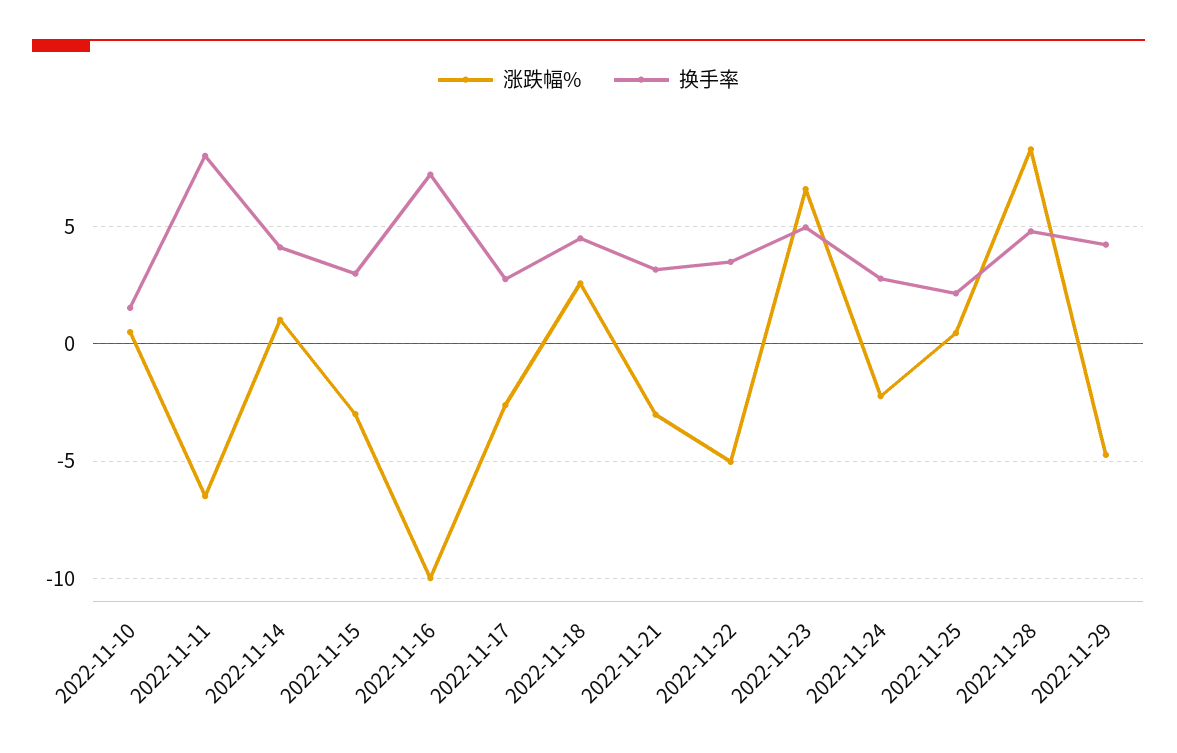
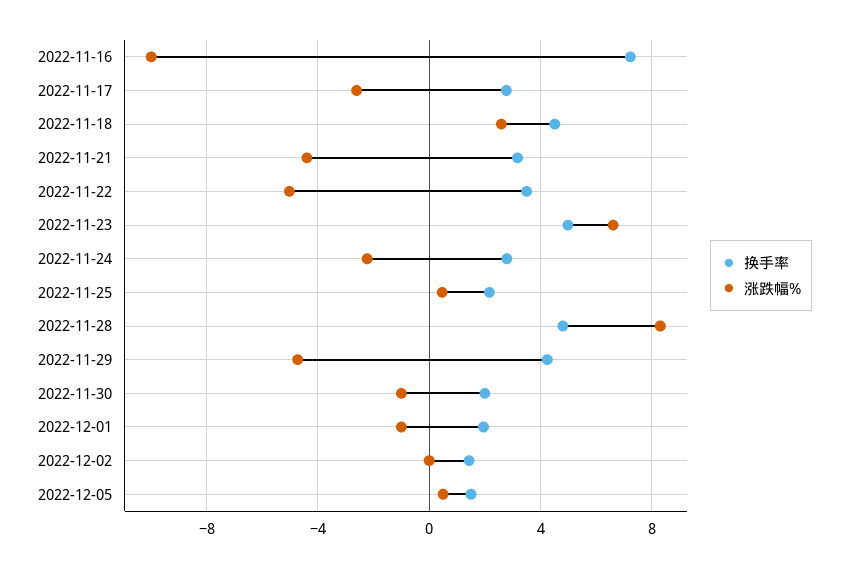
涨跌幅%, 2022-11-10: 0.5 -> none
换手率, 2022-11-10: 1.5 -> none
涨跌幅%, 2022-11-11: -6.5 -> none
换手率, 2022-11-11: 8 -> none
涨跌幅%, 2022-11-14: 1 -> none
换手率, 2022-11-14: 4 -> none
涨跌幅%, 2022-11-15: -3 -> none
换手率, 2022-11-15: 3 -> none
涨跌幅%, 2022-11-21: -3 -> -4.5
换手率, 2022-11-30: none -> 2
涨跌幅%, 2022-11-30: none -> -1
换手率, 2022-12-01: none -> 2
涨跌幅%, 2022-12-01: none -> -1
换手率, 2022-12-02: none -> 1.5
涨跌幅%, 2022-12-02: none -> 0
换手率, 2022-12-05: none -> 1.5
涨跌幅%, 2022-12-05: none -> 0.5

